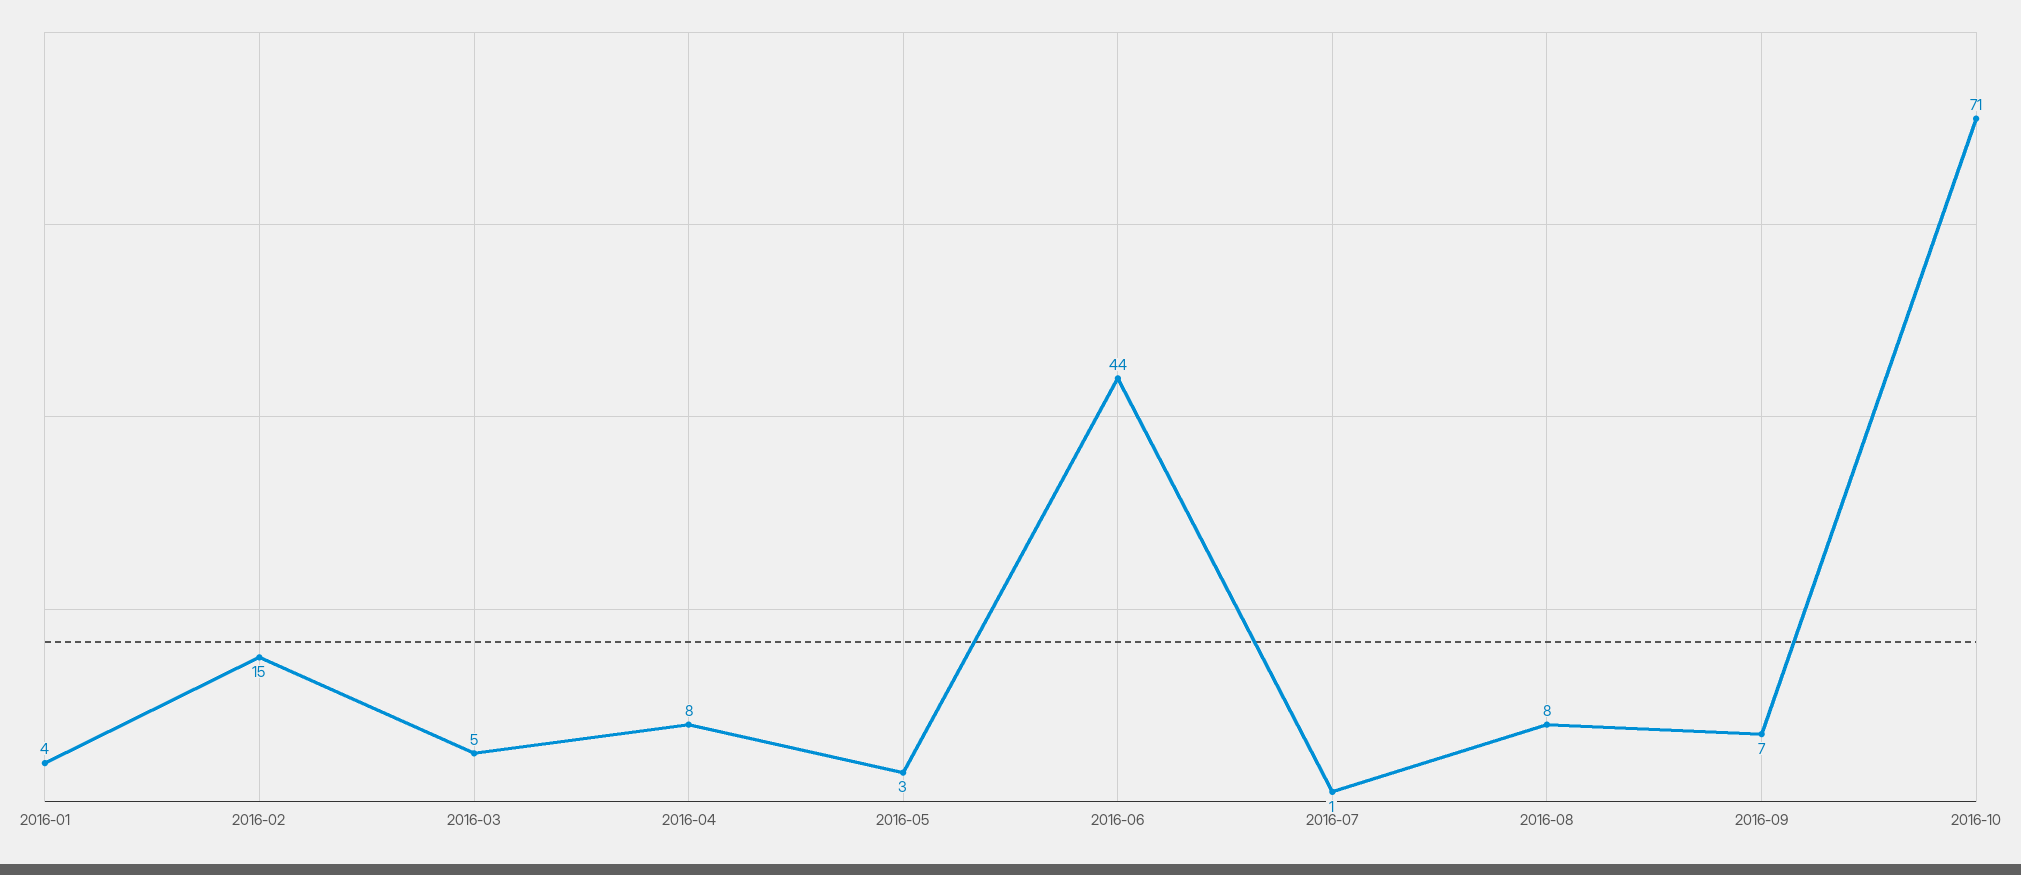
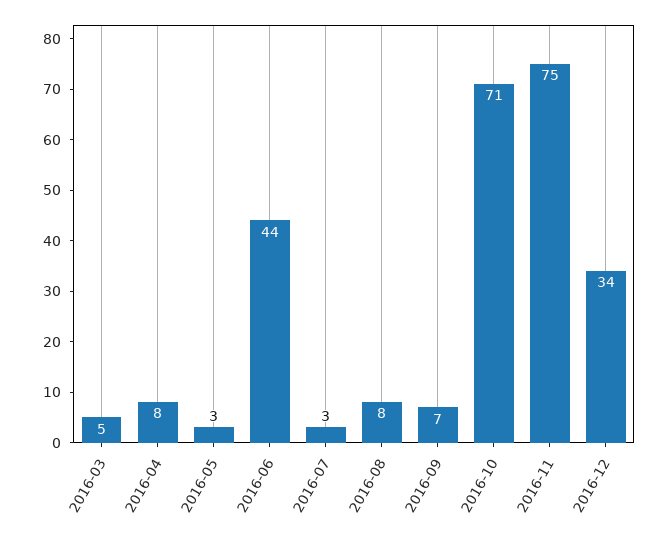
2016-01: 4 -> none
2016-02: 15 -> none
2016-07: 1 -> 3
2016-11: none -> 75
2016-12: none -> 34

